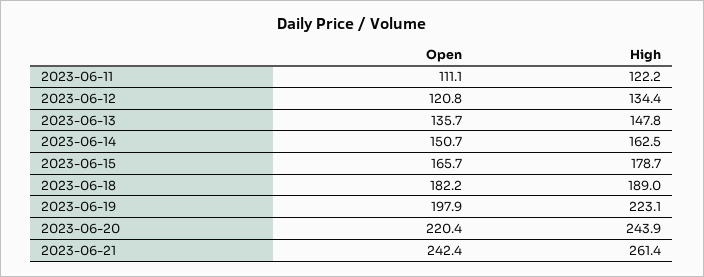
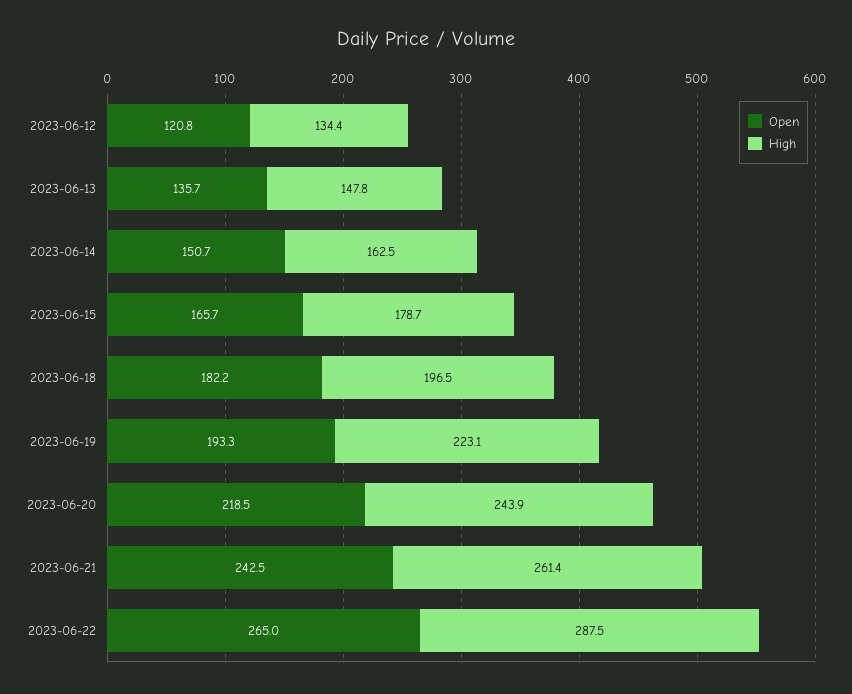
Open, 2023-06-11: 111.1 -> none
High, 2023-06-11: 122.2 -> none
High, 2023-06-18: 189 -> 196.5
Open, 2023-06-19: 197.9 -> 193.3
Open, 2023-06-20: 220.4 -> 218.5
Open, 2023-06-21: 242.4 -> 242.5
Open, 2023-06-22: none -> 265
High, 2023-06-22: none -> 287.5

